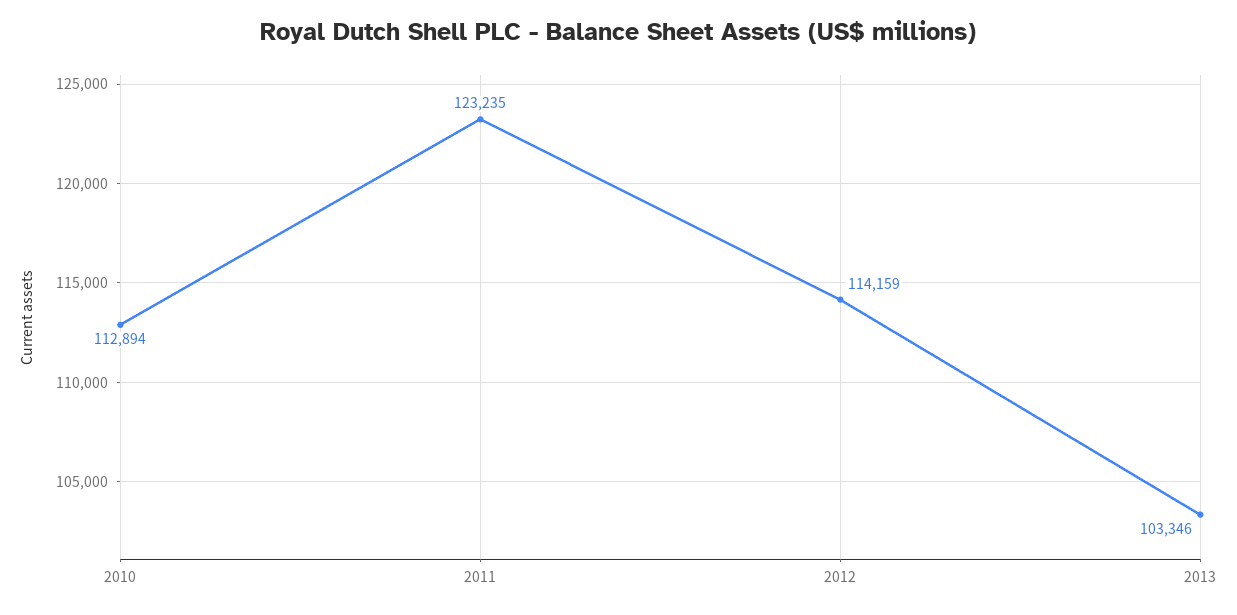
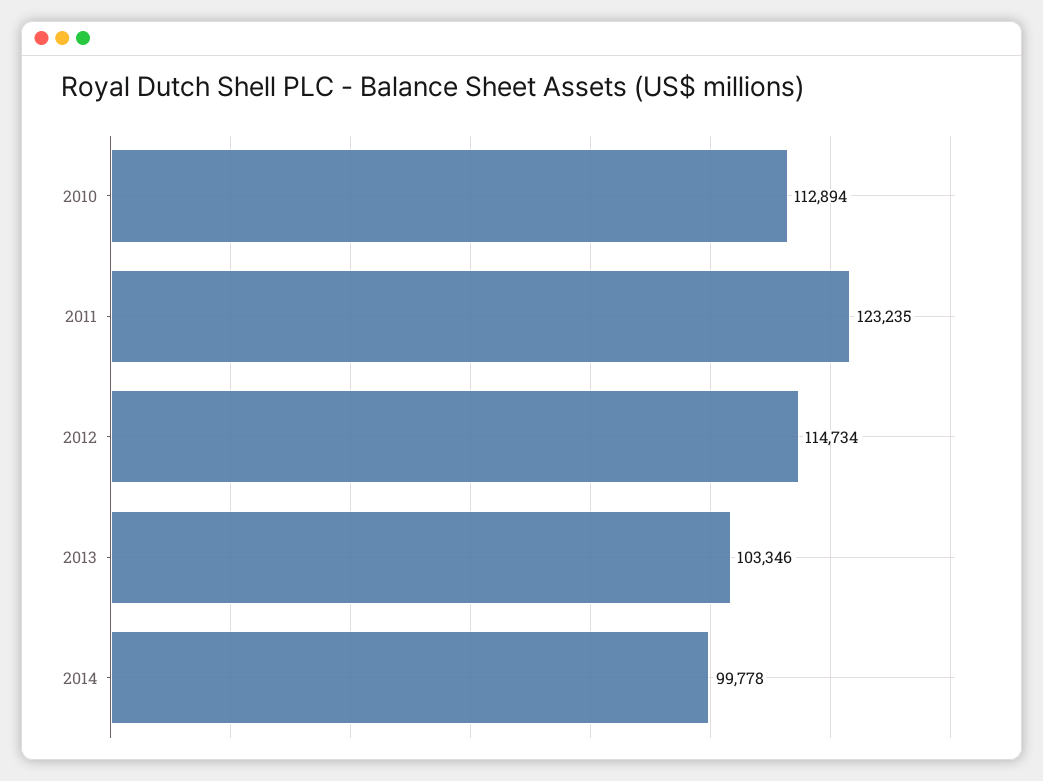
2012: 114159 -> 114734
2014: none -> 99778

